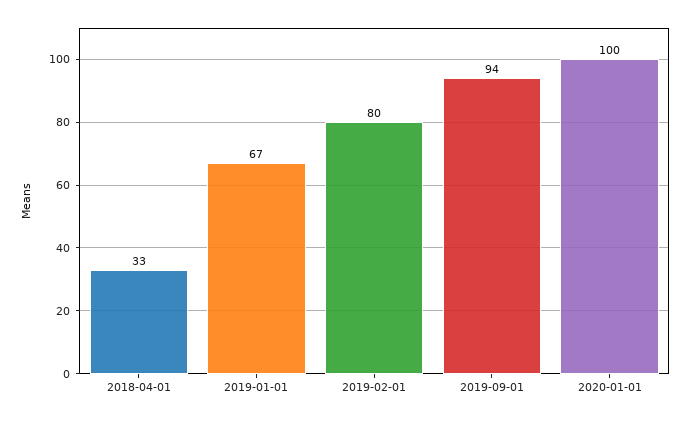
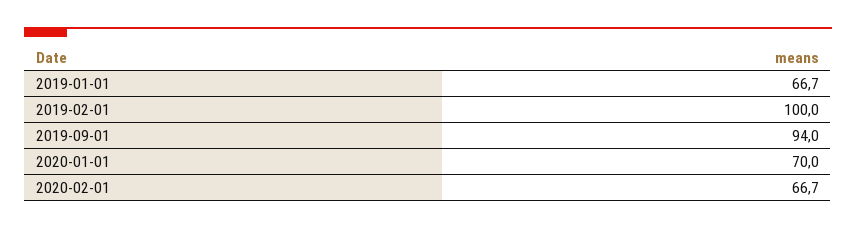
2018-04-01: 33 -> none
2019-02-01: 80 -> 100
2020-01-01: 100 -> 70
2020-02-01: none -> 66.7

